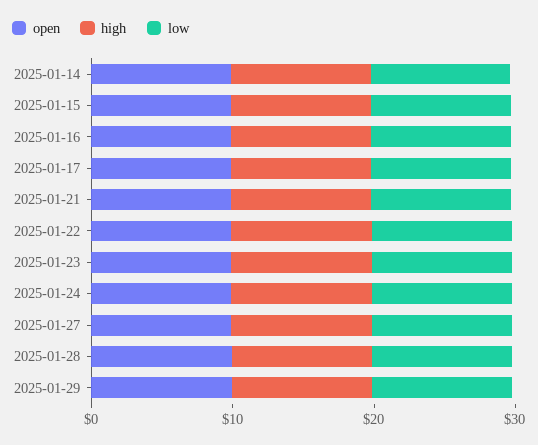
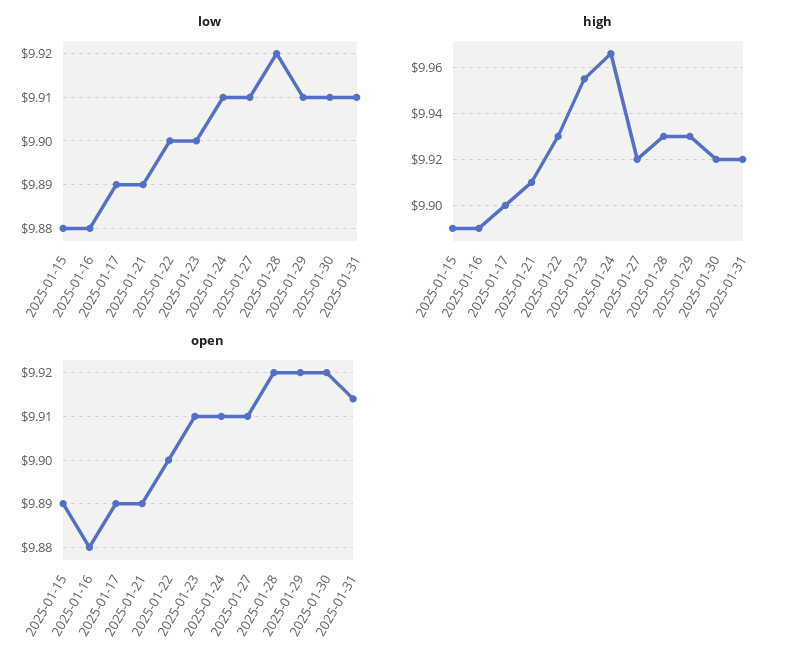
open, 2025-01-14: 10 -> none
high, 2025-01-14: 10 -> none
low, 2025-01-14: 10 -> none
low, 2025-01-30: none -> 9.91
low, 2025-01-31: none -> 9.91
high, 2025-01-30: none -> 9.92
high, 2025-01-31: none -> 9.92
open, 2025-01-30: none -> 9.92
open, 2025-01-31: none -> 9.915

